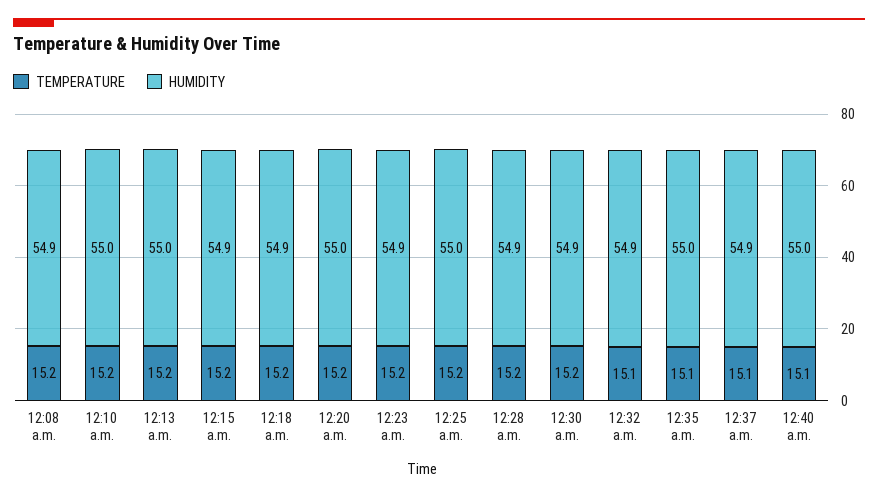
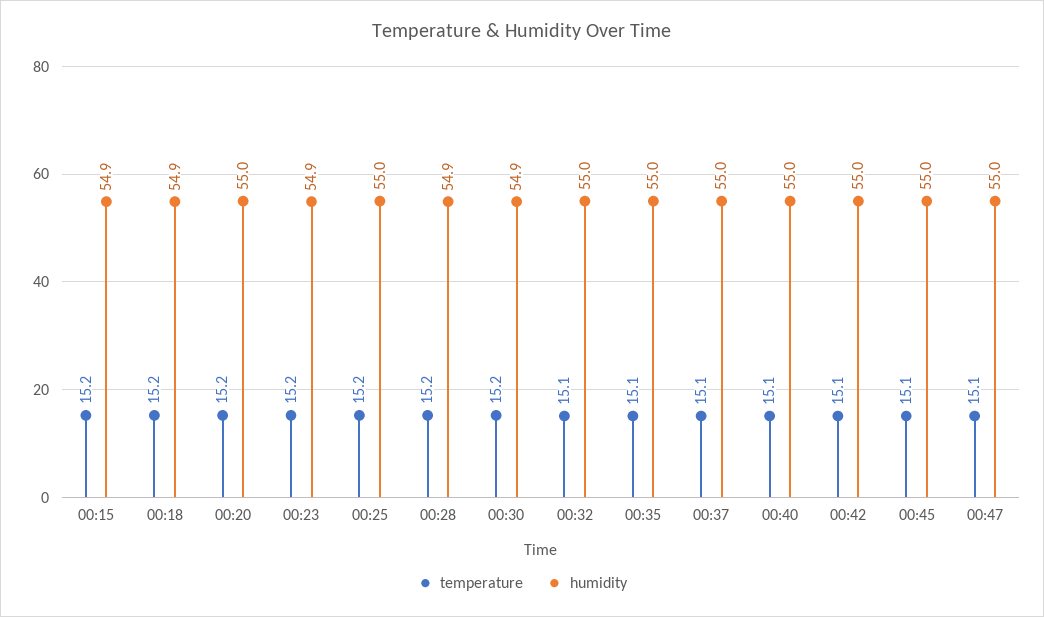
TEMPERATURE, 12:08 a.m.: 15.2 -> none
HUMIDITY, 12:08 a.m.: 54.9 -> none
TEMPERATURE, 12:10 a.m.: 15.2 -> none
HUMIDITY, 12:10 a.m.: 55 -> none
TEMPERATURE, 12:13 a.m.: 15.2 -> none
HUMIDITY, 12:13 a.m.: 55 -> none
HUMIDITY, 12:32 a.m.: 54.9 -> 55
HUMIDITY, 12:37 a.m.: 54.9 -> 55
TEMPERATURE, 00:42: none -> 15.1
HUMIDITY, 00:42: none -> 55
TEMPERATURE, 00:45: none -> 15.1
HUMIDITY, 00:45: none -> 55
TEMPERATURE, 00:47: none -> 15.1
HUMIDITY, 00:47: none -> 55

